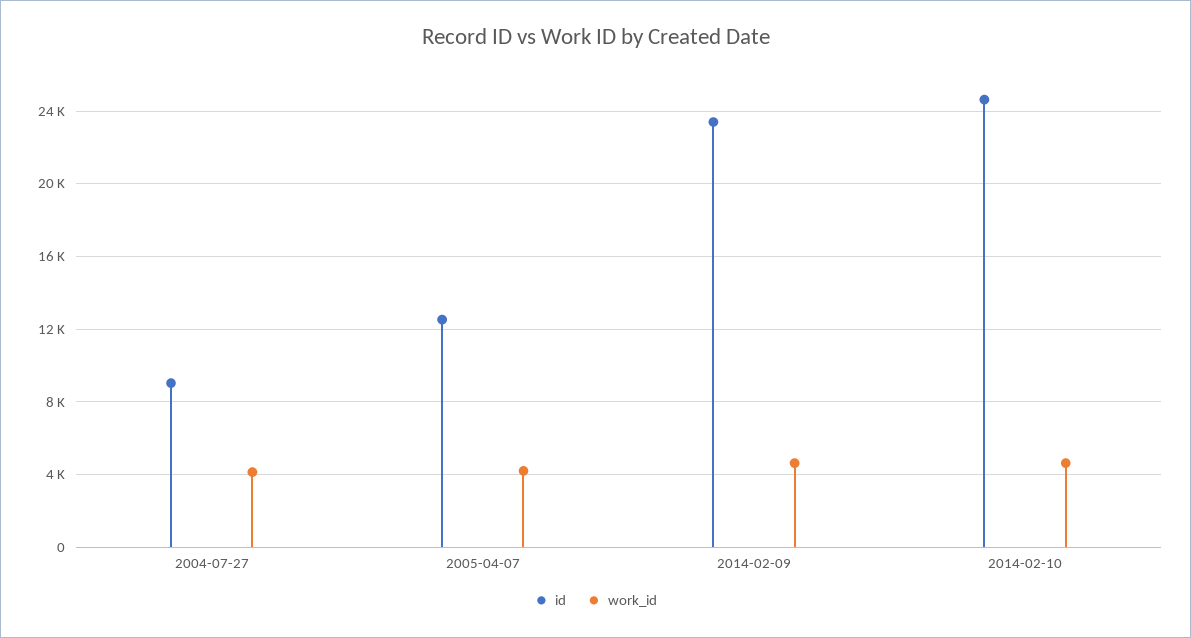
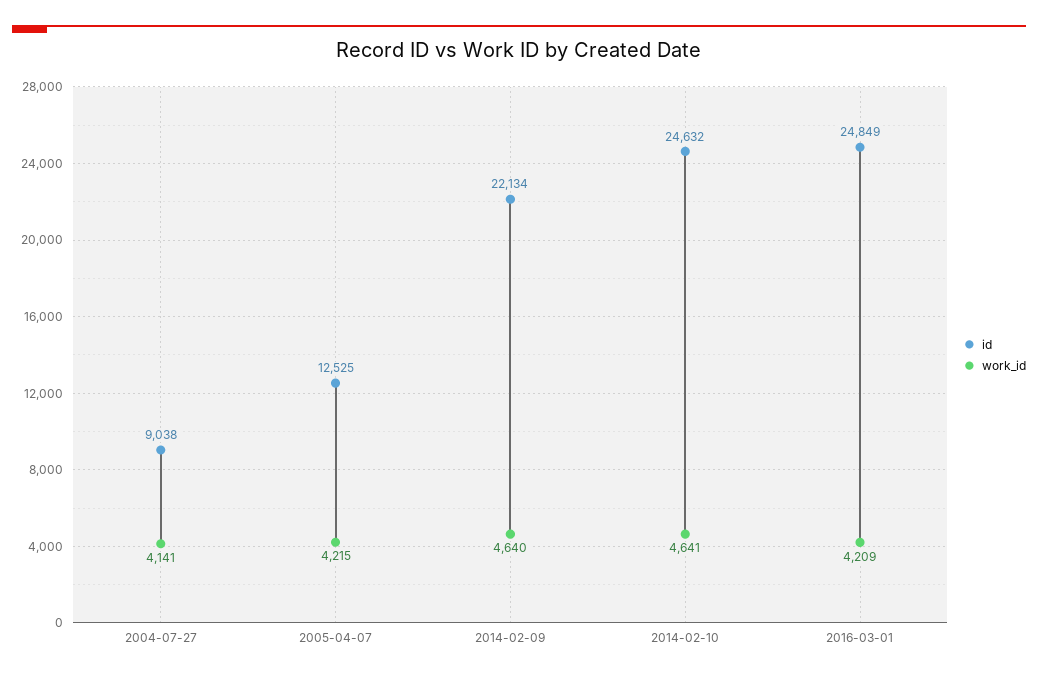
id, 2014-02-09: 23500 -> 22134
id, 2016-03-01: none -> 24849
work_id, 2016-03-01: none -> 4209

